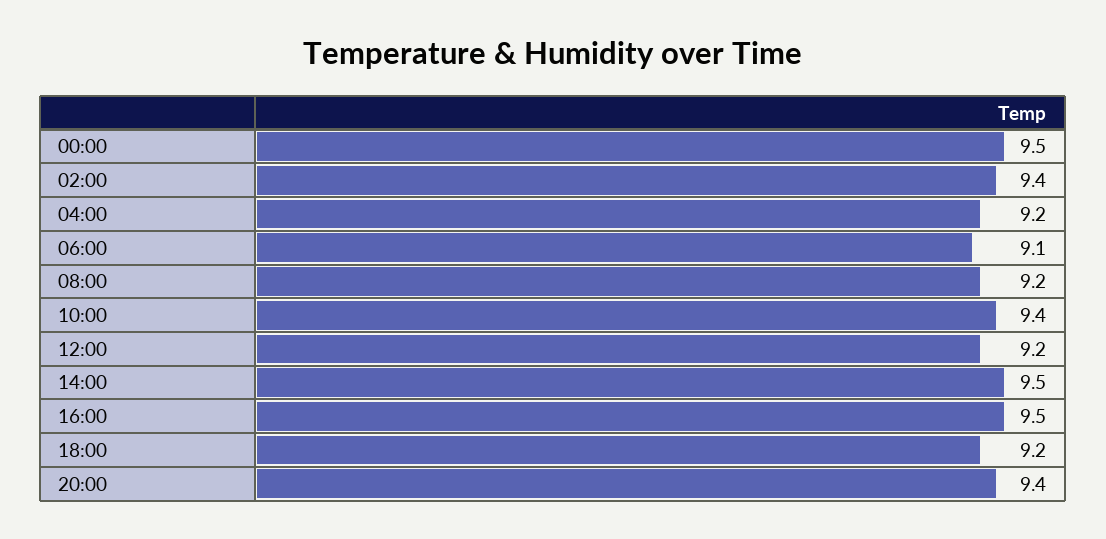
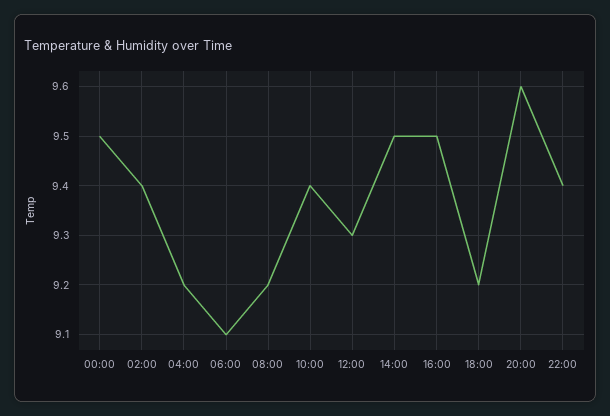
12:00: 9.2 -> 9.3
20:00: 9.4 -> 9.6
22:00: none -> 9.4

